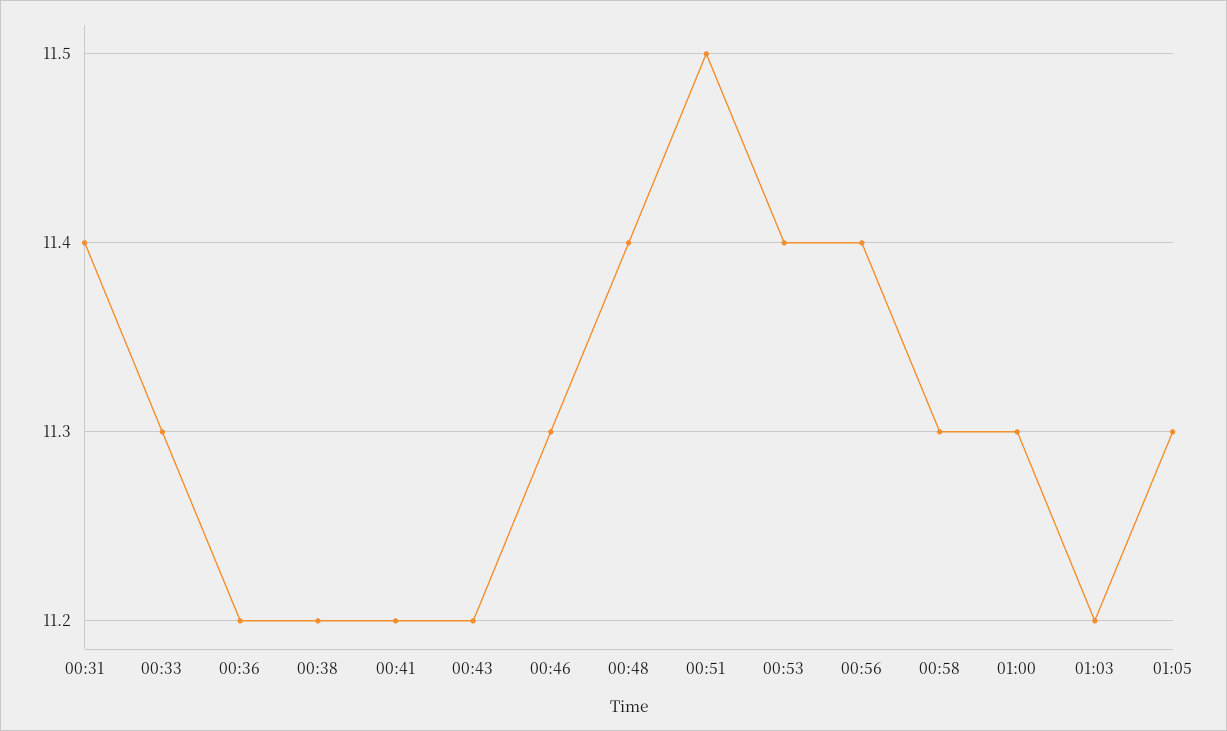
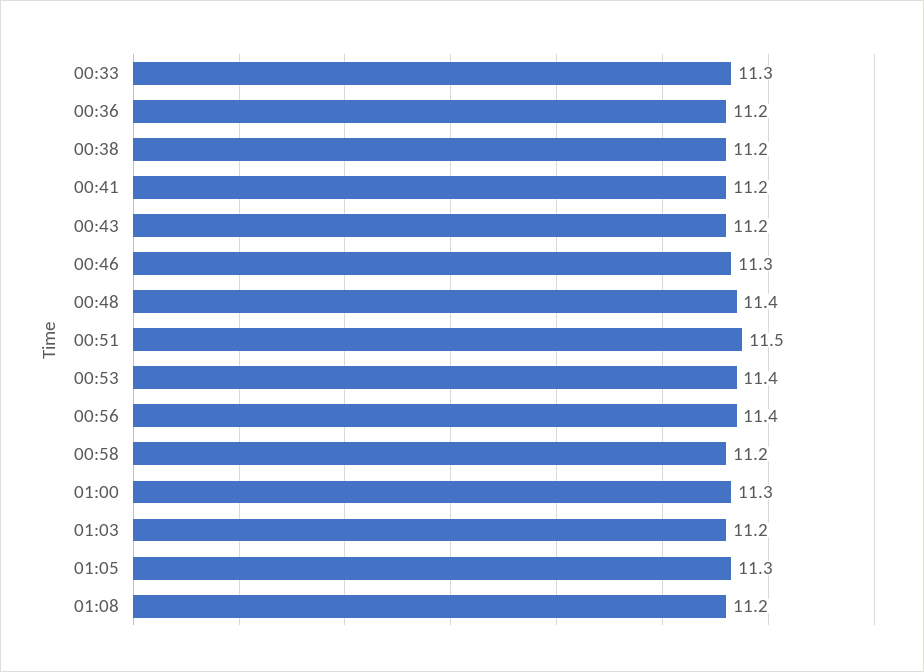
00:31: 11.4 -> none
00:58: 11.3 -> 11.2
01:08: none -> 11.2

